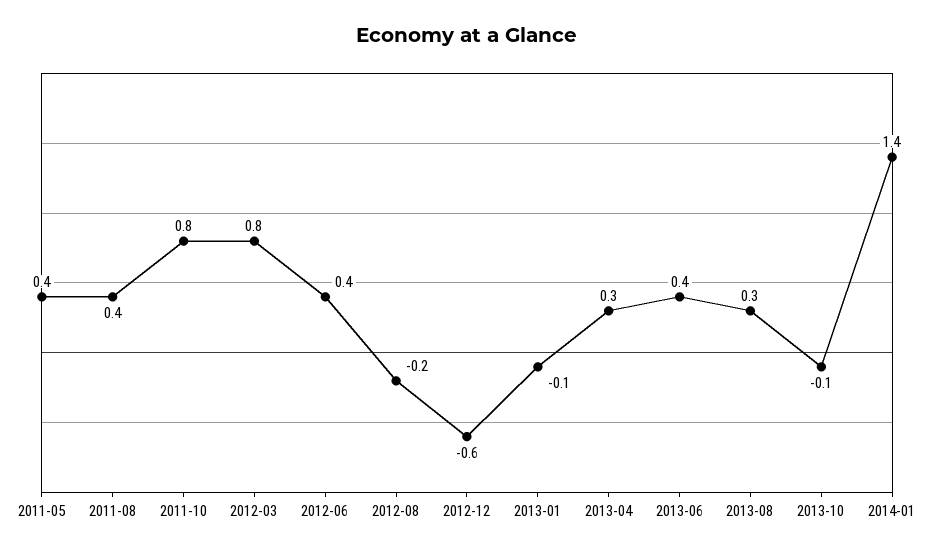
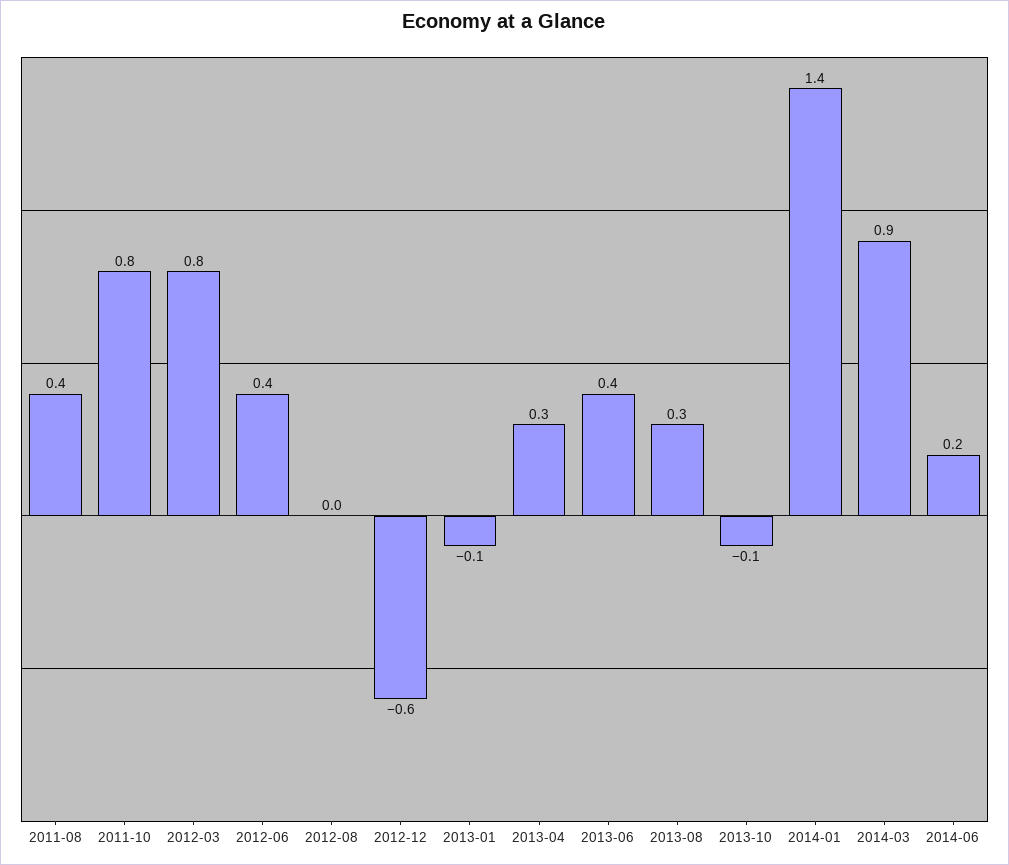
2011-05: 0.4 -> none
2012-08: -0.2 -> 0
2014-03: none -> 0.9
2014-06: none -> 0.2

